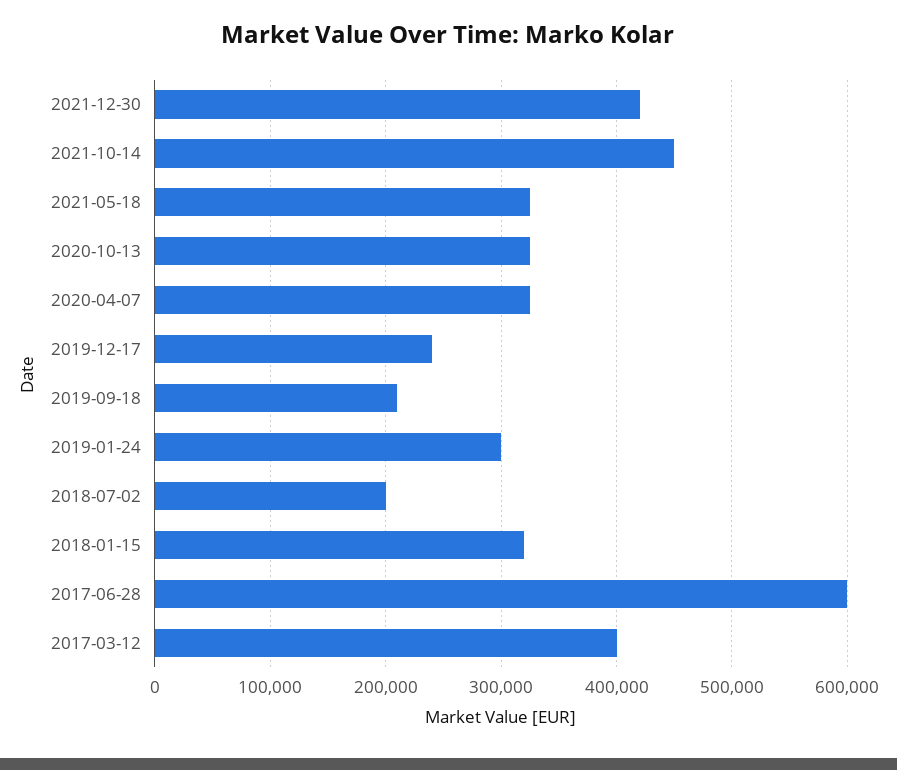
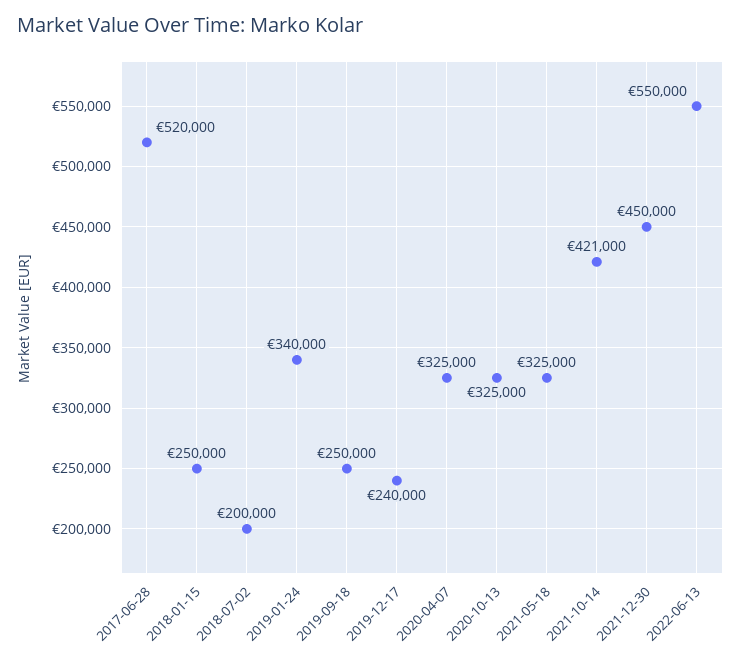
2021-12-30: 420000 -> 450000
2021-10-14: 450000 -> 421000
2019-09-18: 210000 -> 250000
2019-01-24: 300000 -> 340000
2018-01-15: 320000 -> 250000
2017-06-28: 600000 -> 520000
2017-03-12: 400000 -> none
2022-06-13: none -> 550000

